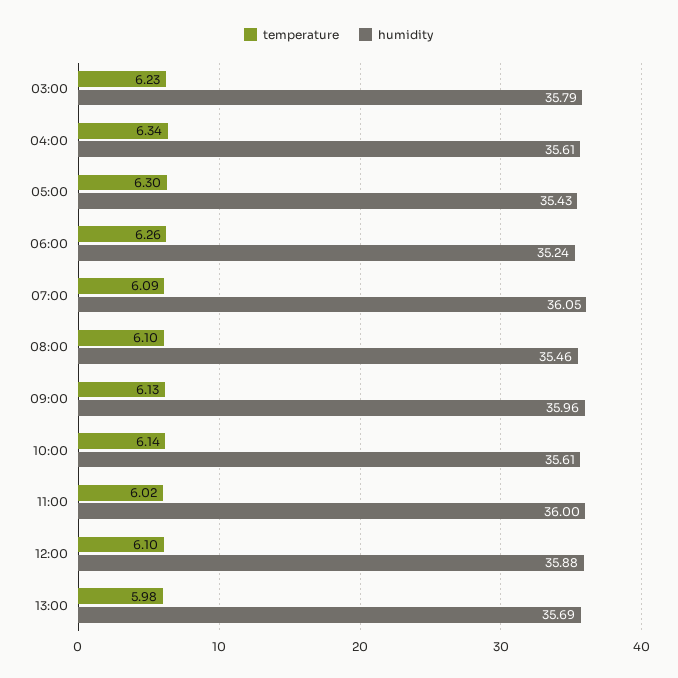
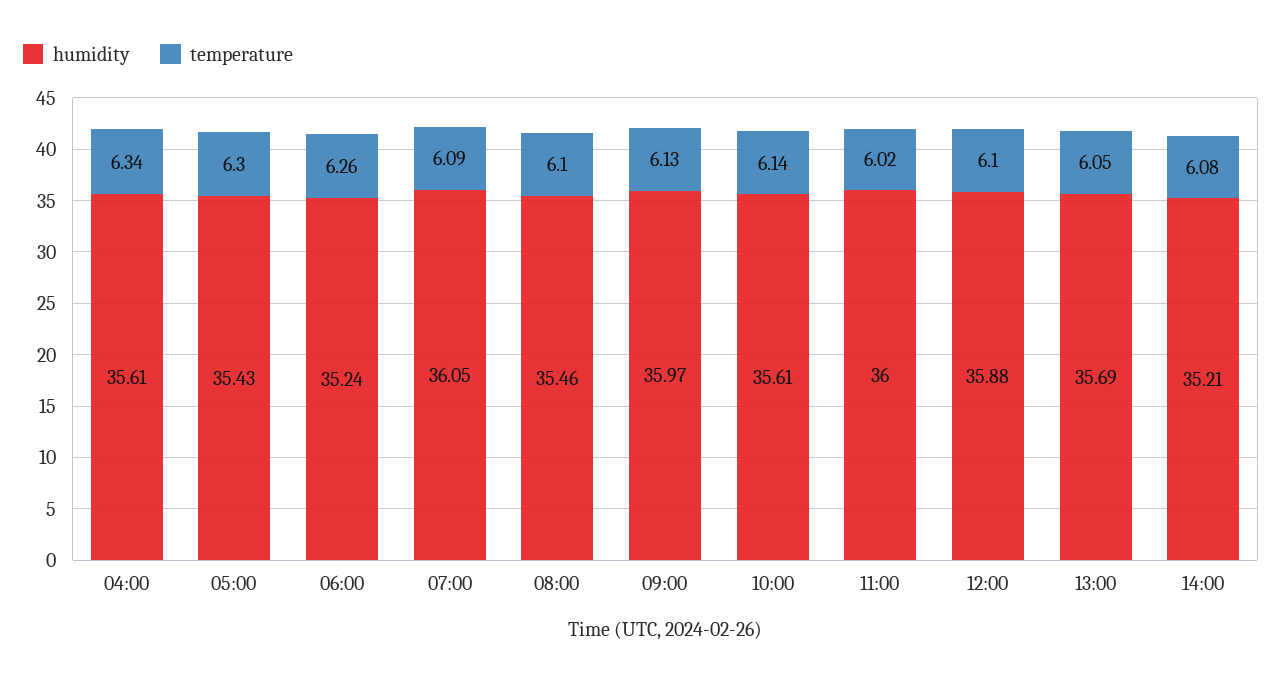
temperature, 03:00: 6.23 -> none
humidity, 03:00: 35.79 -> none
humidity, 09:00: 35.96 -> 35.97
temperature, 13:00: 5.98 -> 6.05
humidity, 14:00: none -> 35.21
temperature, 14:00: none -> 6.08

